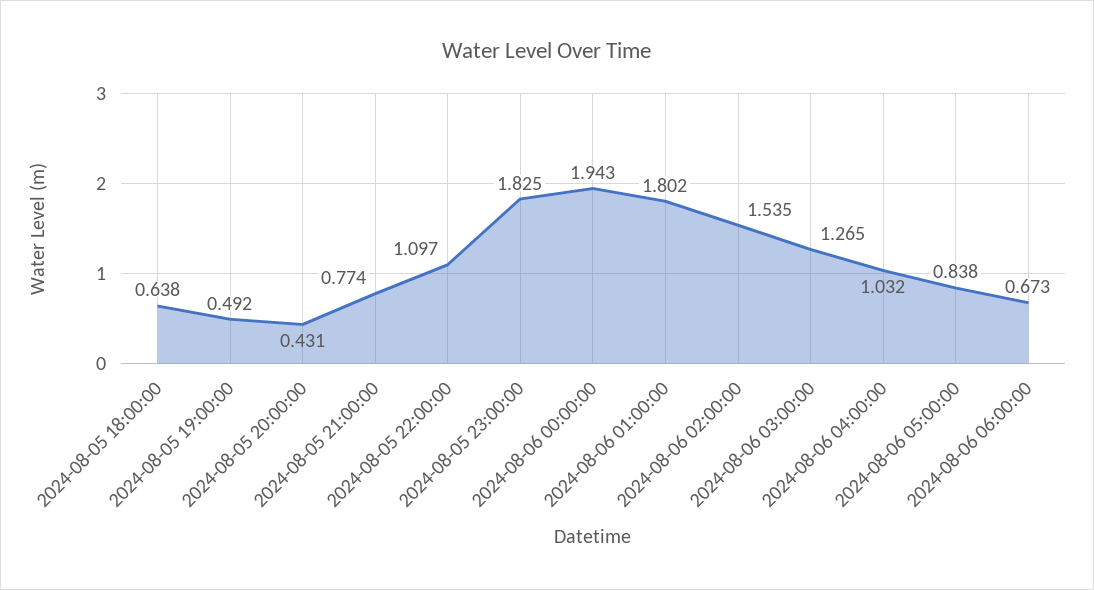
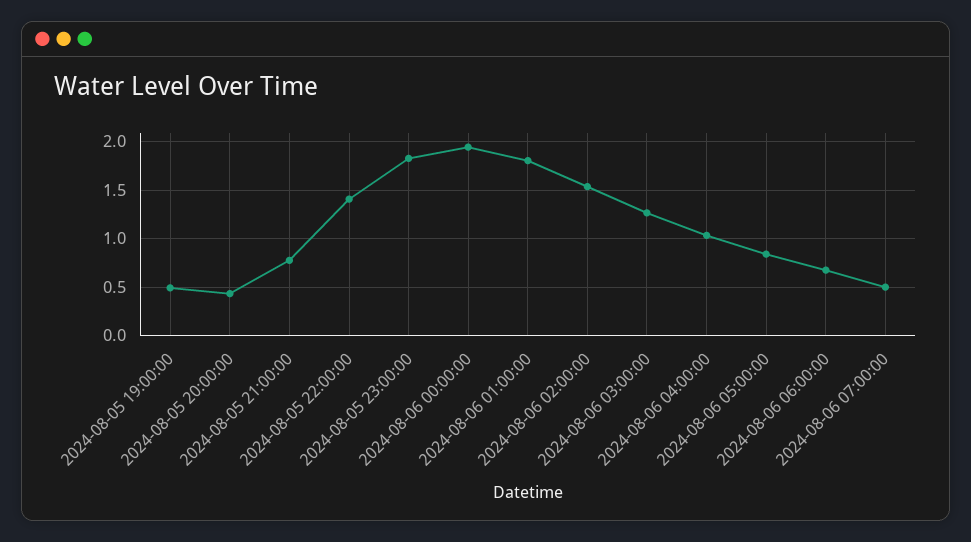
2024-08-05 18:00:00: 0.638 -> none
2024-08-05 22:00:00: 1.097 -> 1.4
2024-08-06 07:00:00: none -> 0.5

